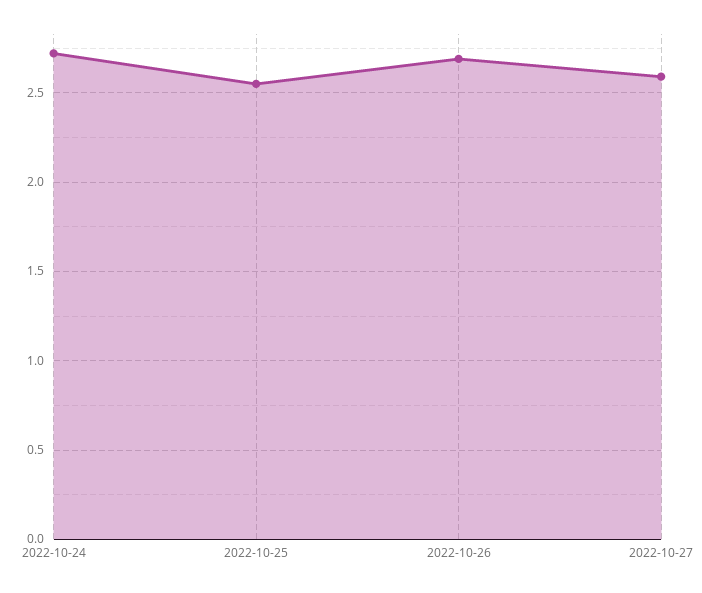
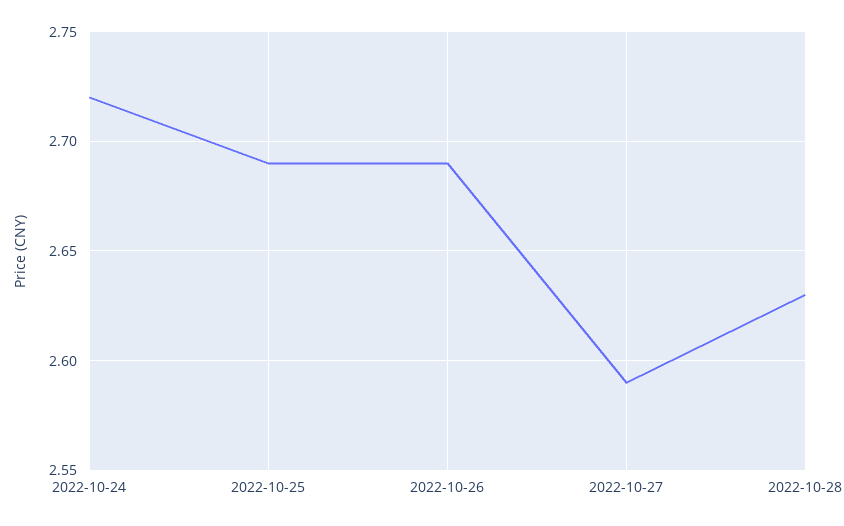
2022-10-25: 2.55 -> 2.69
2022-10-28: none -> 2.63

